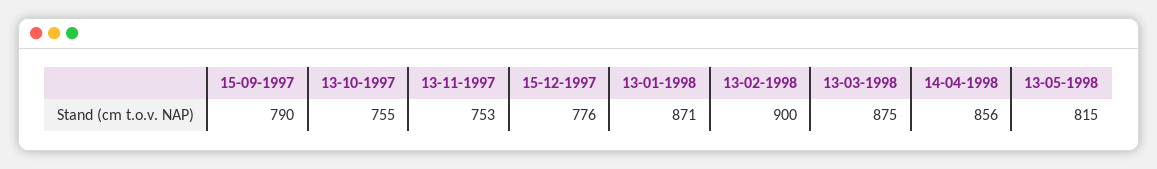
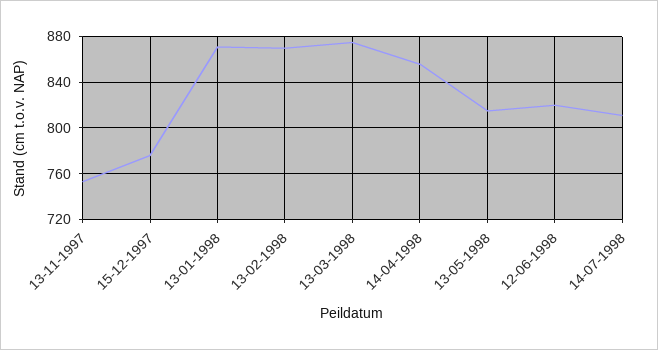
15-09-1997: 790 -> none
13-10-1997: 755 -> none
13-02-1998: 900 -> 870
12-06-1998: none -> 820
14-07-1998: none -> 810

